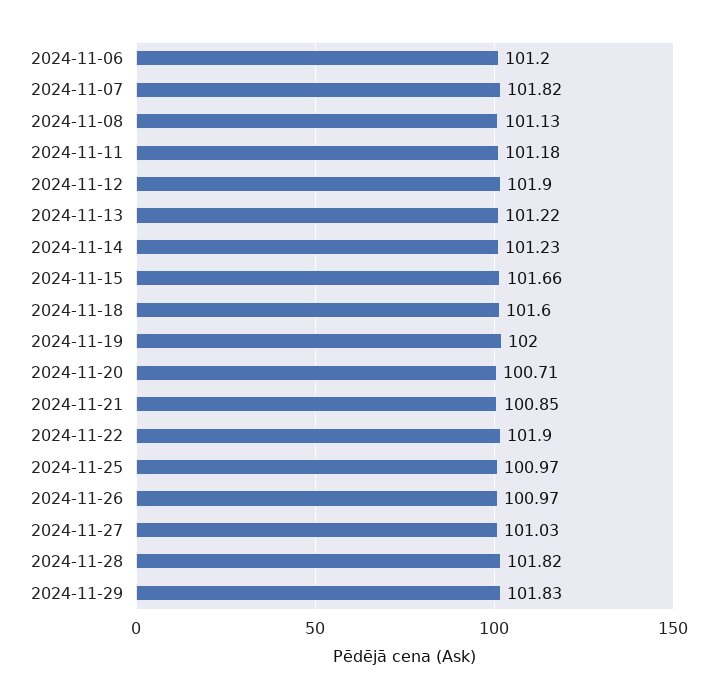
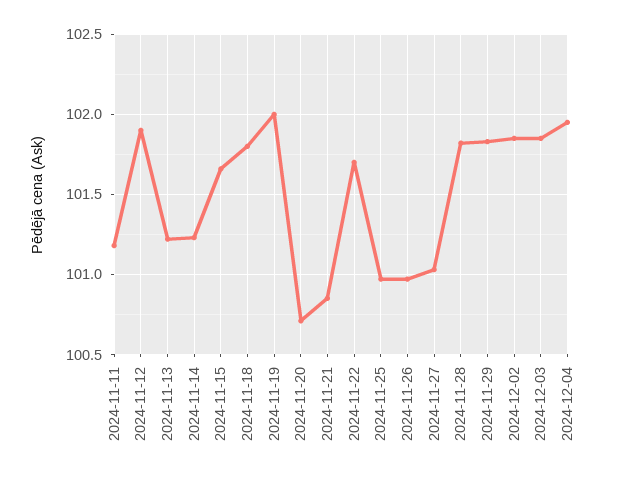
2024-11-06: 101.2 -> none
2024-11-07: 101.82 -> none
2024-11-08: 101.13 -> none
2024-11-18: 101.6 -> 101.8
2024-11-22: 101.9 -> 101.7
2024-12-02: none -> 101.85
2024-12-03: none -> 101.85
2024-12-04: none -> 101.95

